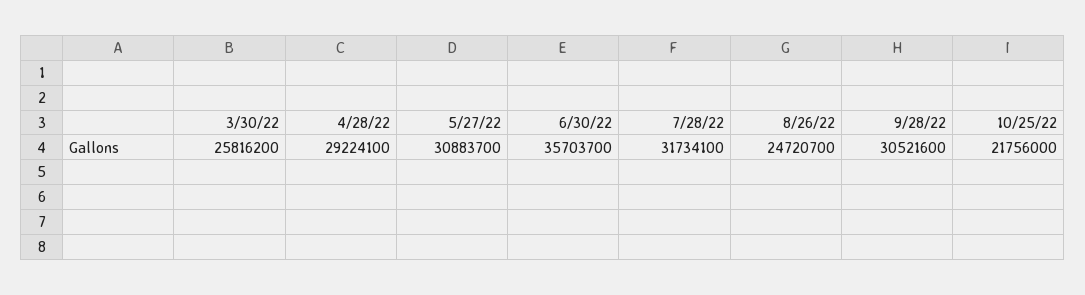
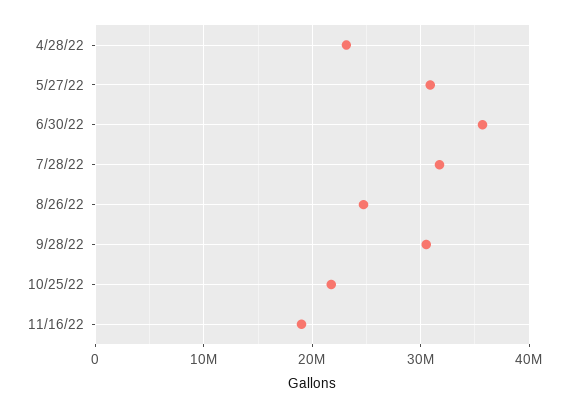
3/30/22: 25816200 -> none
4/28/22: 29224100 -> 23000000
11/16/22: none -> 19000000

